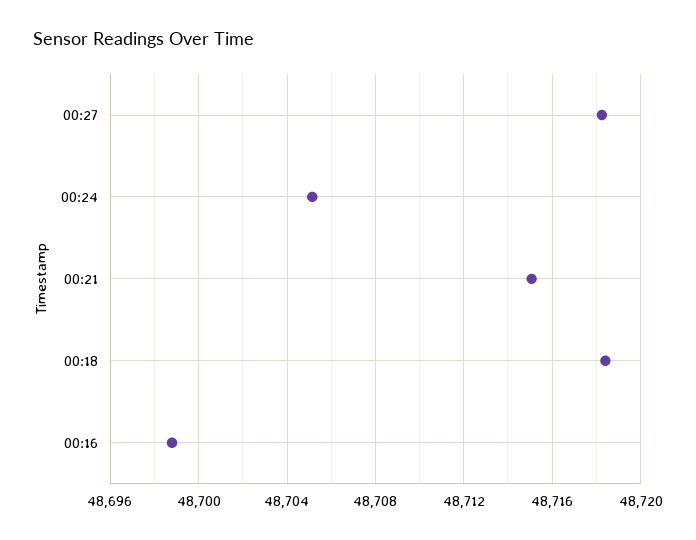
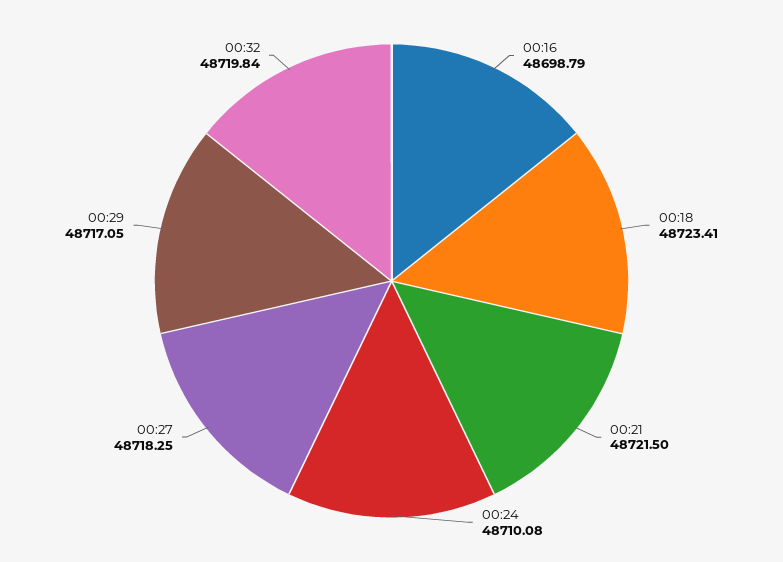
00:24: 48705 -> 48710.08
00:21: 48715 -> 48721.5
00:18: 48718.5 -> 48723.41
00:29: none -> 48717.05
00:32: none -> 48719.84

